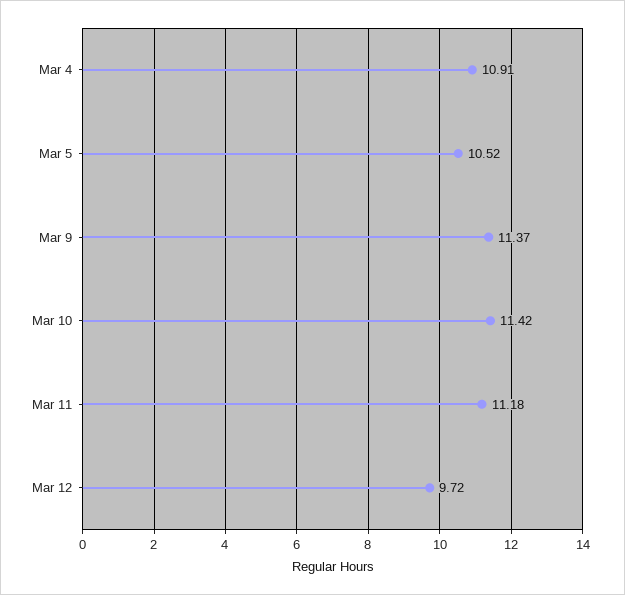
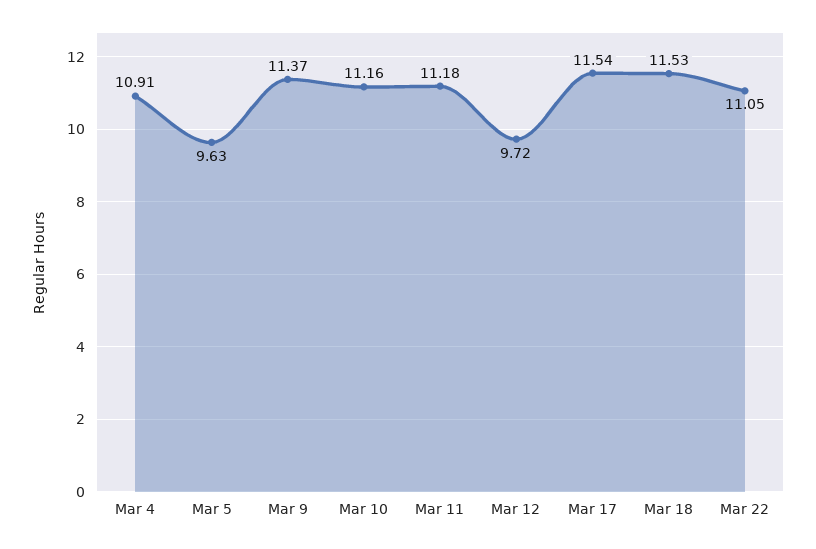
Mar 5: 10.52 -> 9.63
Mar 10: 11.42 -> 11.16
Mar 17: none -> 11.54
Mar 18: none -> 11.53
Mar 22: none -> 11.05

